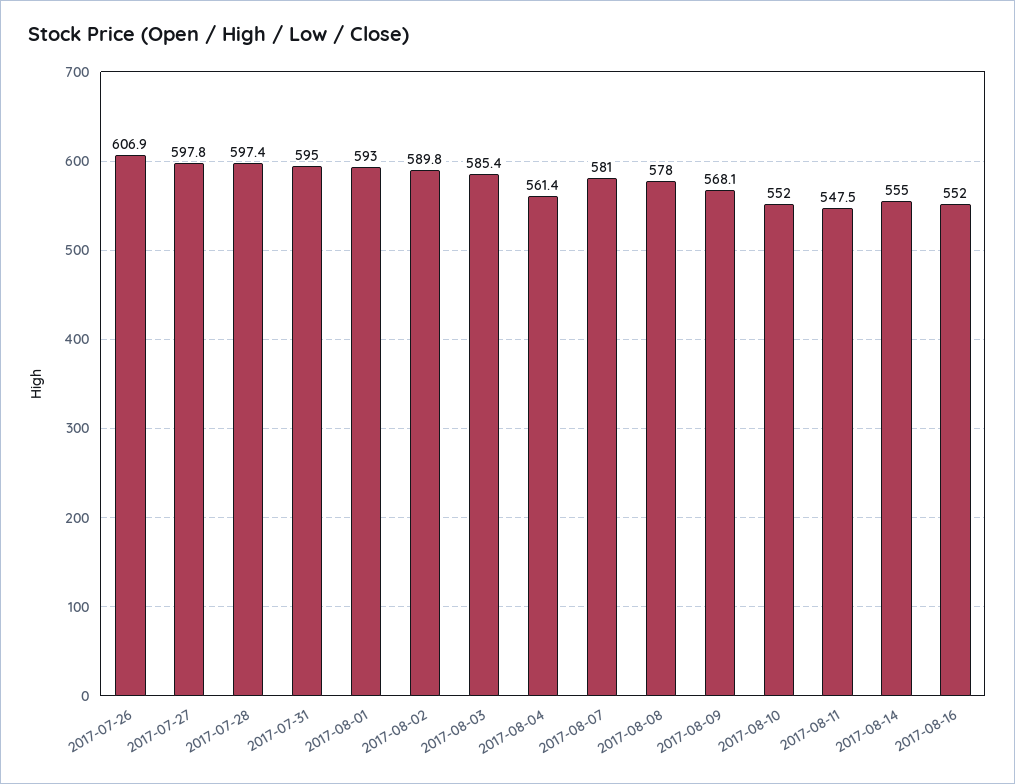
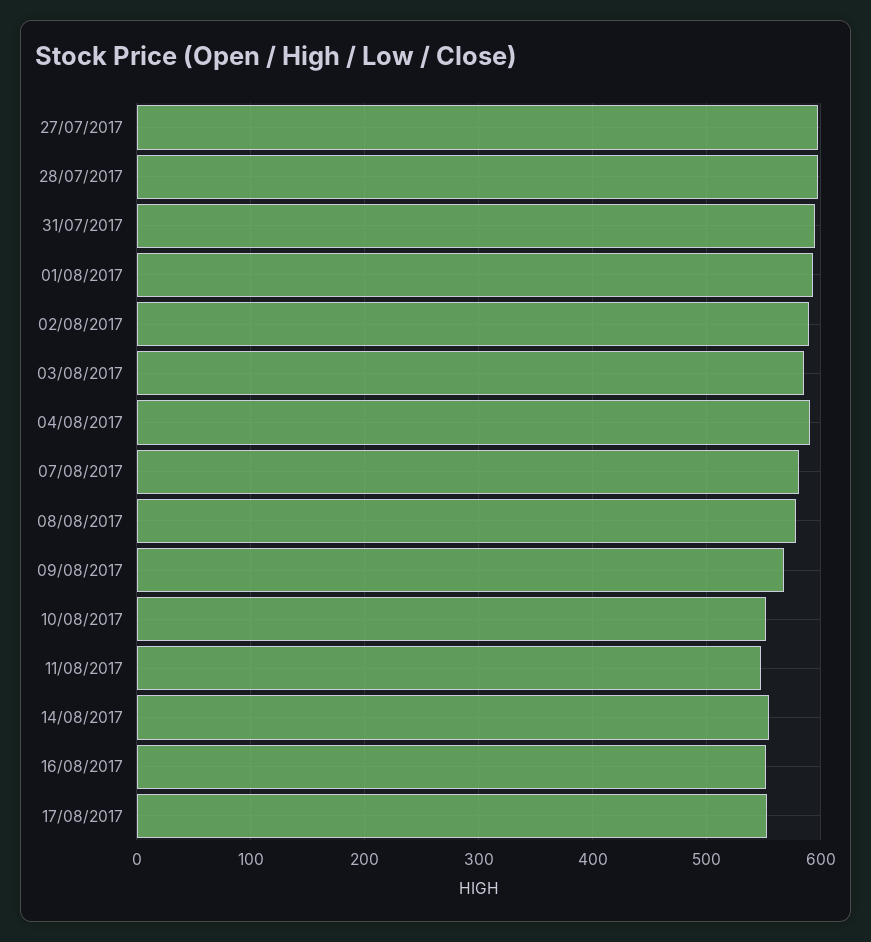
2017-07-26: 606.9 -> none
2017-08-04: 561.4 -> 590
17/08/2017: none -> 550

